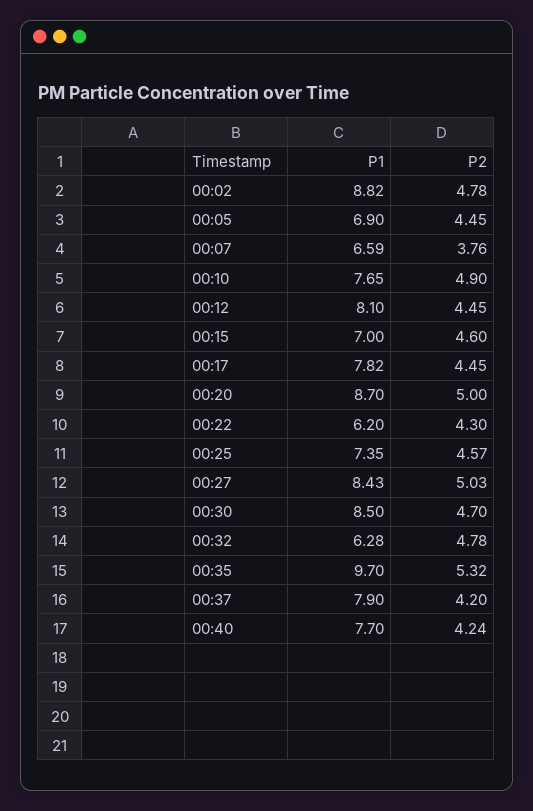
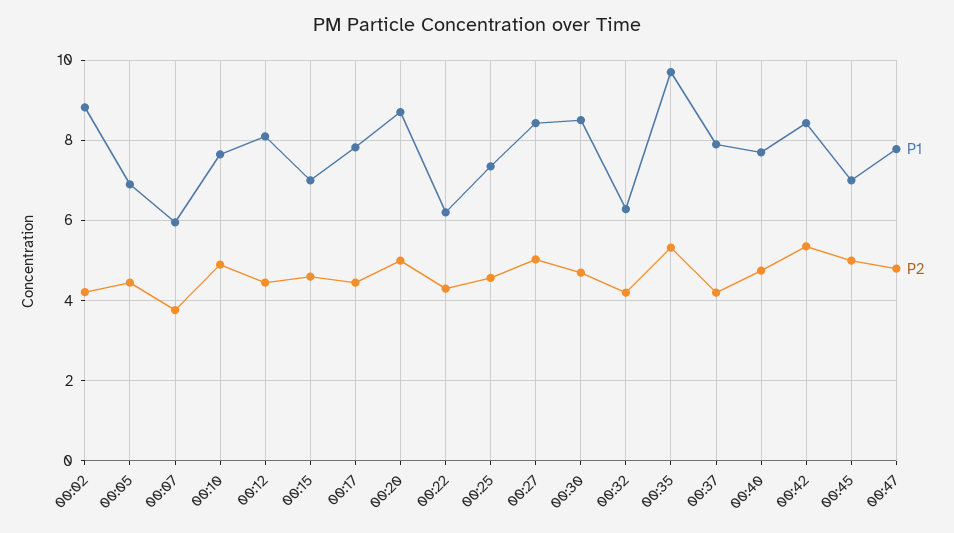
P2, 00:02: 4.78 -> 4.2
P1, 00:07: 6.59 -> 6
P2, 00:32: 4.78 -> 4.2
P2, 00:40: 4.24 -> 4.8
P1, 00:42: none -> 8.4
P2, 00:42: none -> 5.4
P1, 00:45: none -> 7
P2, 00:45: none -> 5
P1, 00:47: none -> 7.8
P2, 00:47: none -> 4.8

